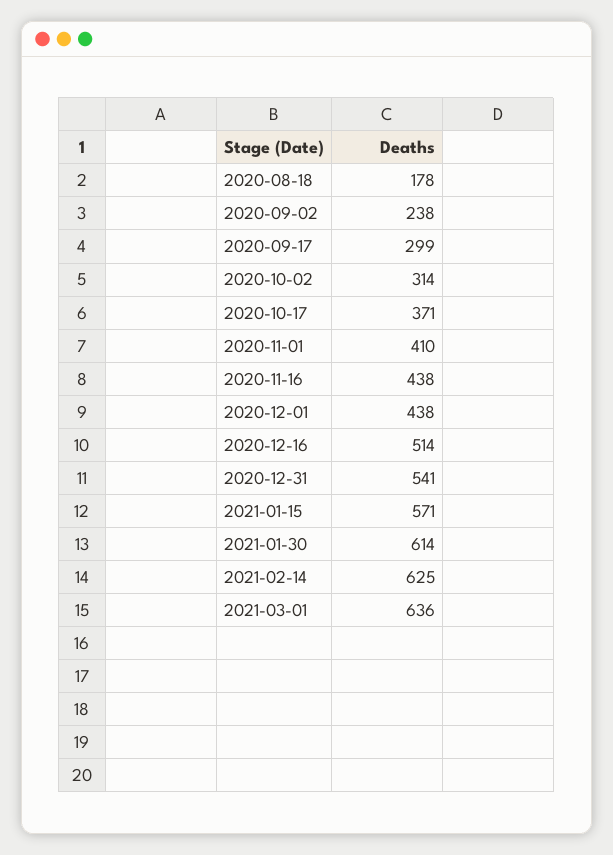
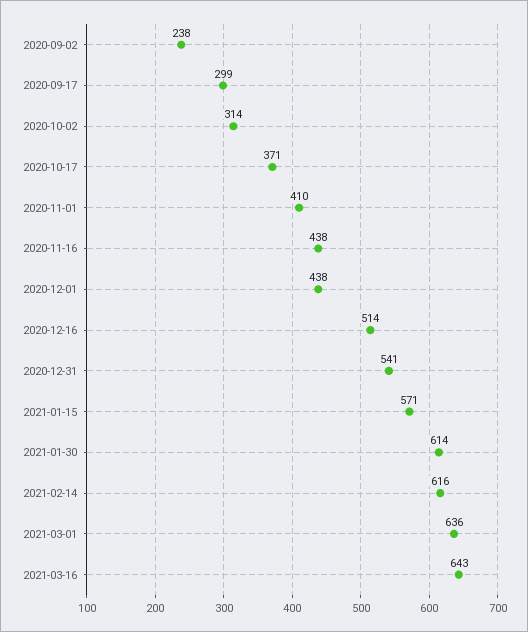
2020-08-18: 178 -> none
2021-02-14: 625 -> 616
2021-03-16: none -> 643

